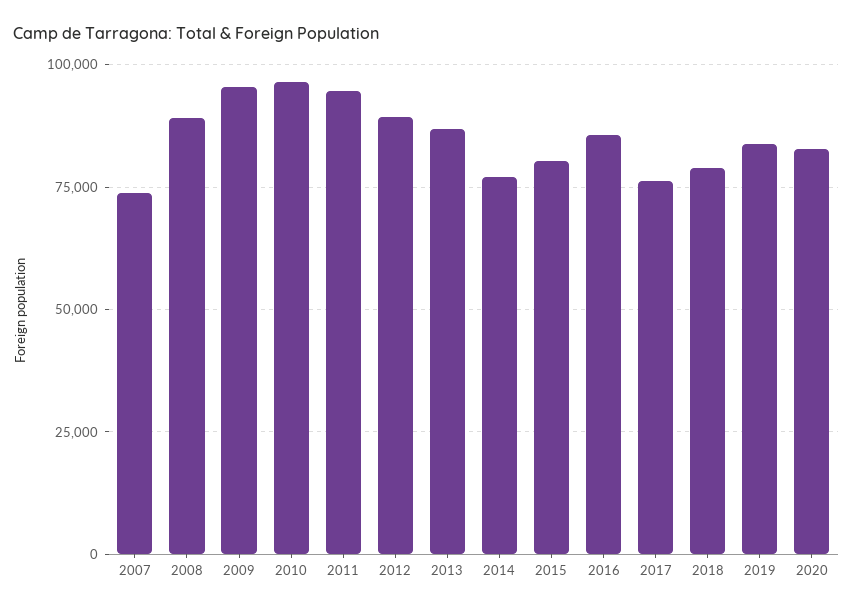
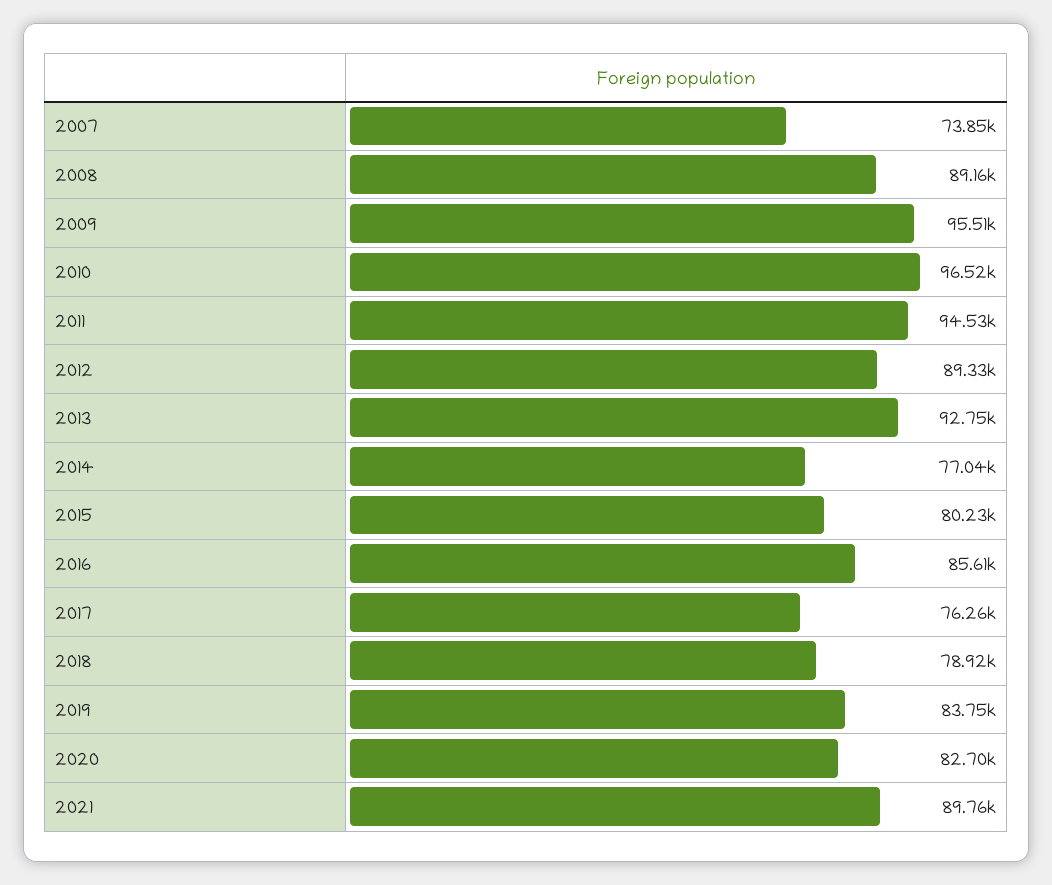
2013: 87500 -> 92750
2021: none -> 89760

